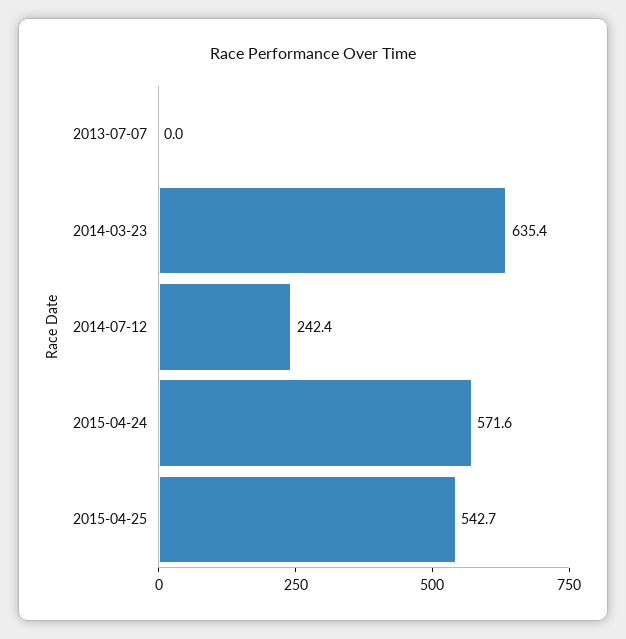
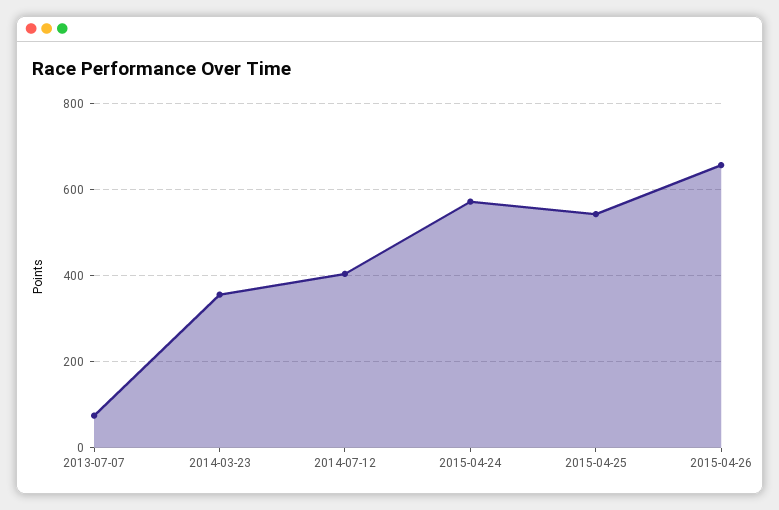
2013-07-07: 0 -> 80
2014-03-23: 635.4 -> 360
2014-07-12: 242.4 -> 400
2015-04-26: none -> 660

